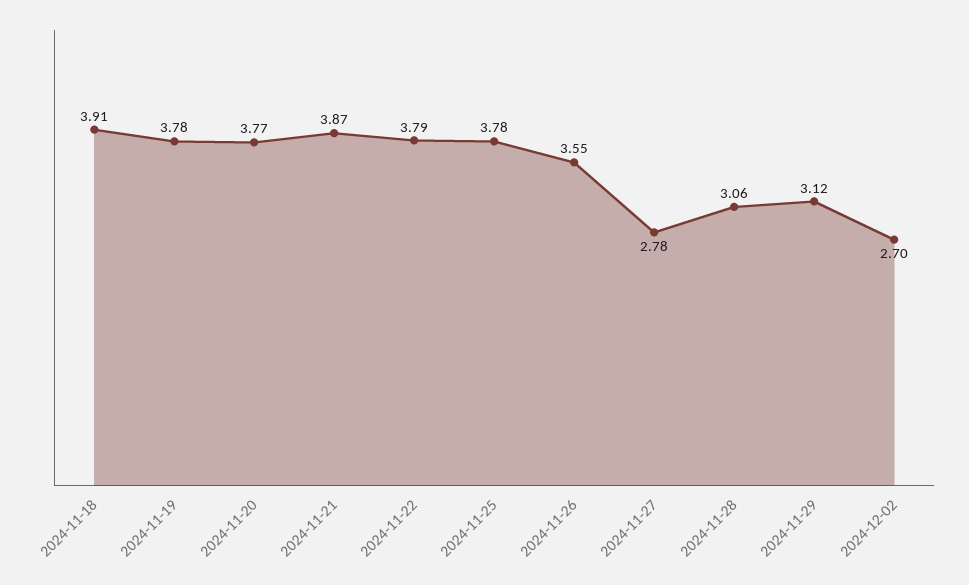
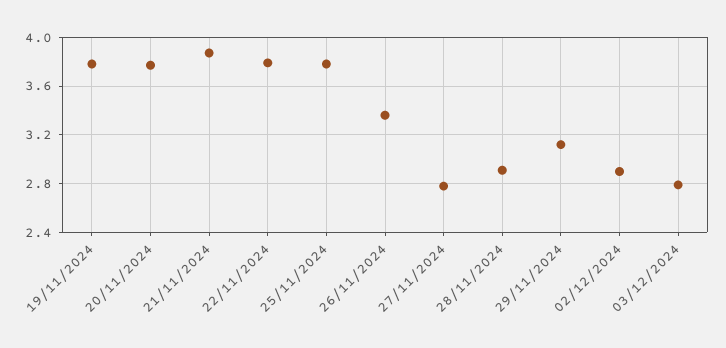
2024-11-18: 3.91 -> none
2024-11-26: 3.55 -> 3.35
2024-11-28: 3.06 -> 2.9
2024-12-02: 2.7 -> 2.9
03/12/2024: none -> 2.8

